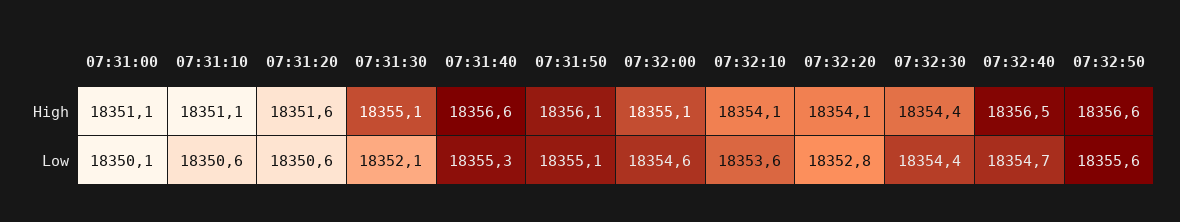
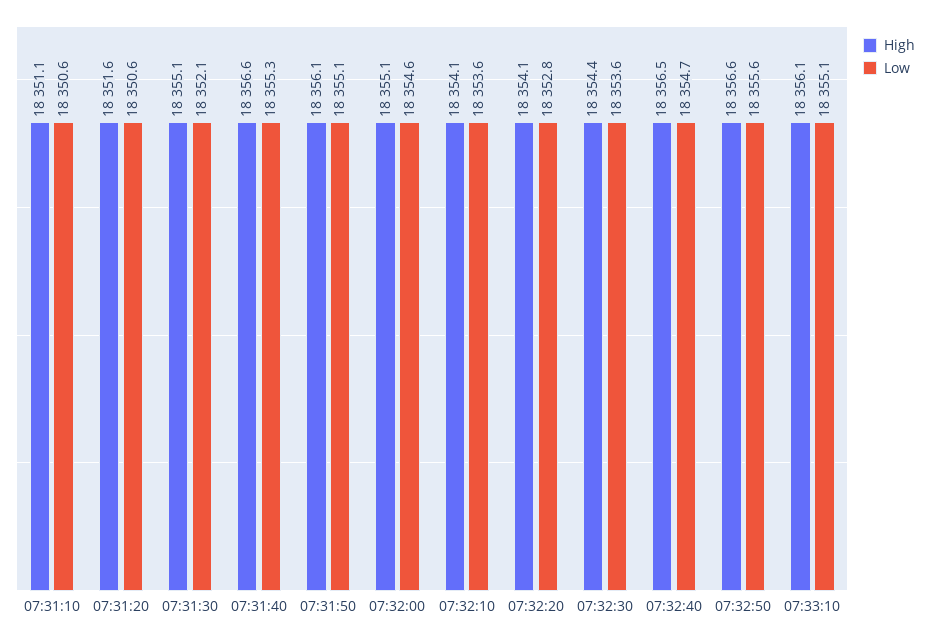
High, 07:31:00: 18351.1 -> none
Low, 07:31:00: 18350.1 -> none
Low, 07:32:30: 18354.4 -> 18353.6
High, 07:33:10: none -> 18356.1
Low, 07:33:10: none -> 18355.1

